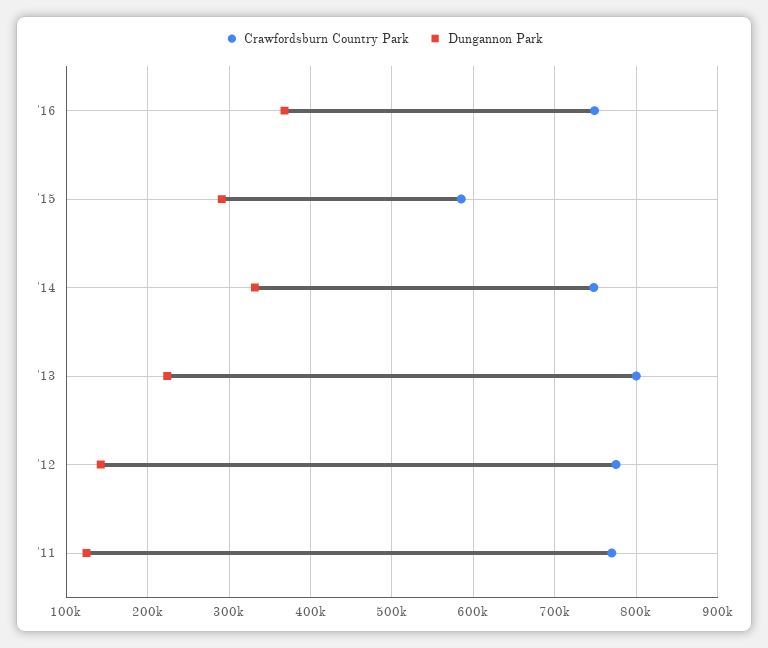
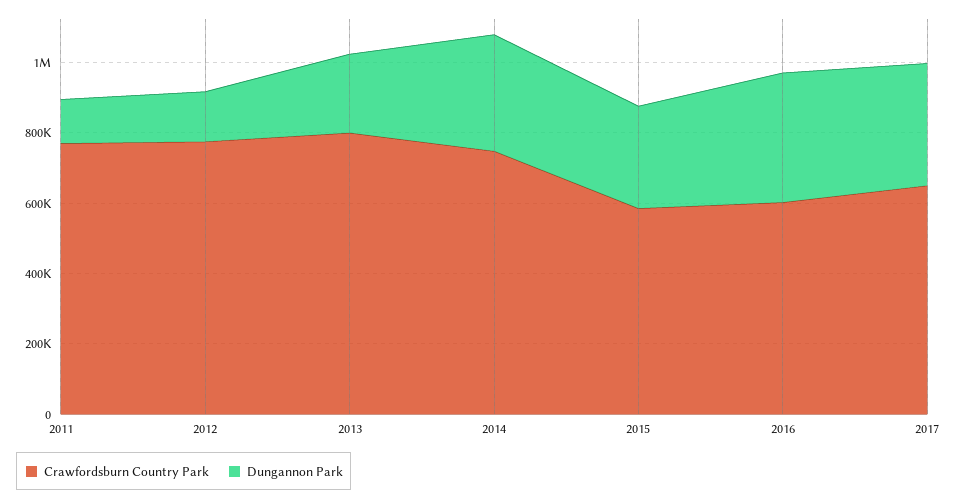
Crawfordsburn Country Park, '16: 750000 -> 600000
Crawfordsburn Country Park, 2017: none -> 650000
Dungannon Park, 2017: none -> 350000

